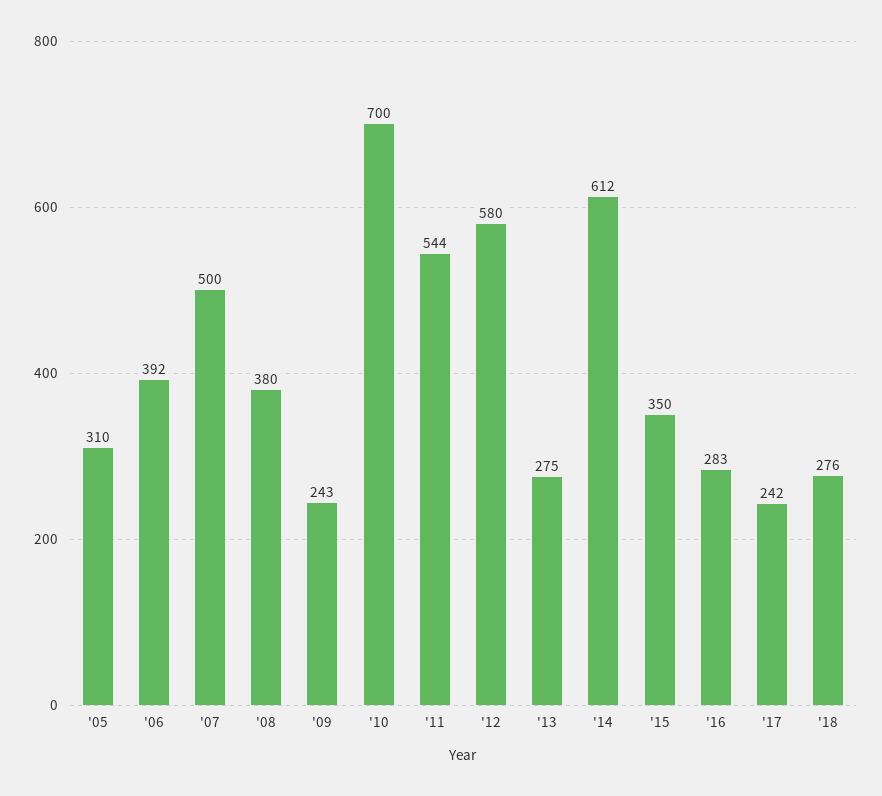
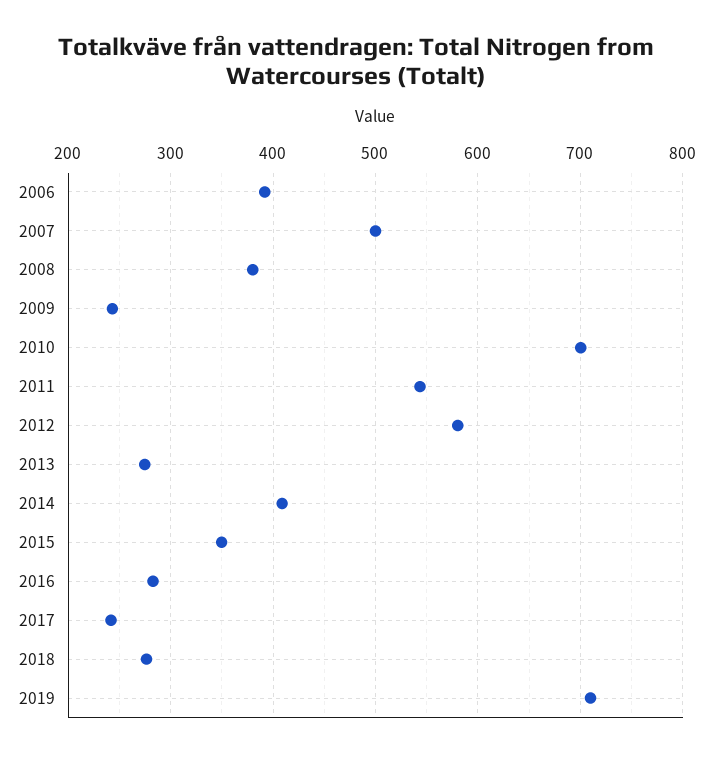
'05: 310 -> none
'14: 612 -> 410
2019: none -> 710

